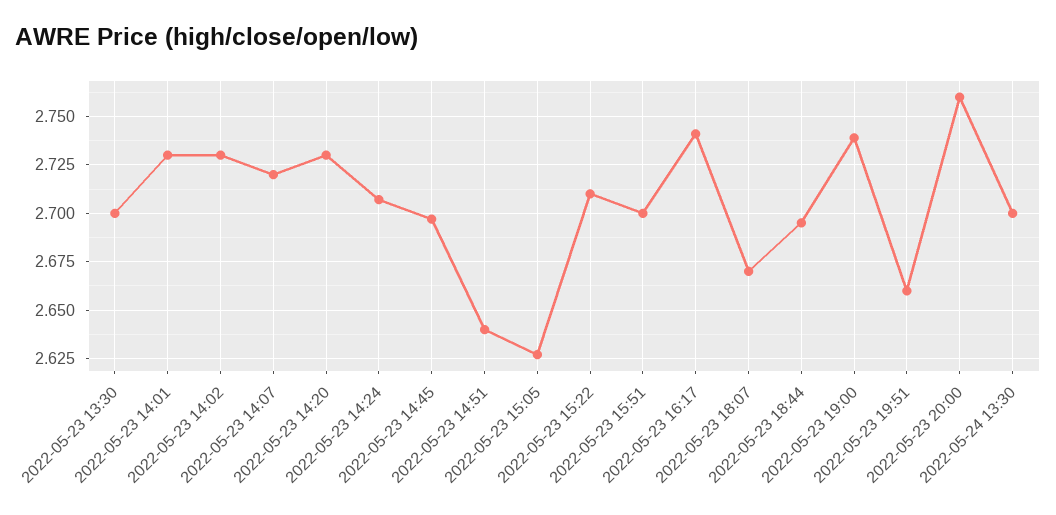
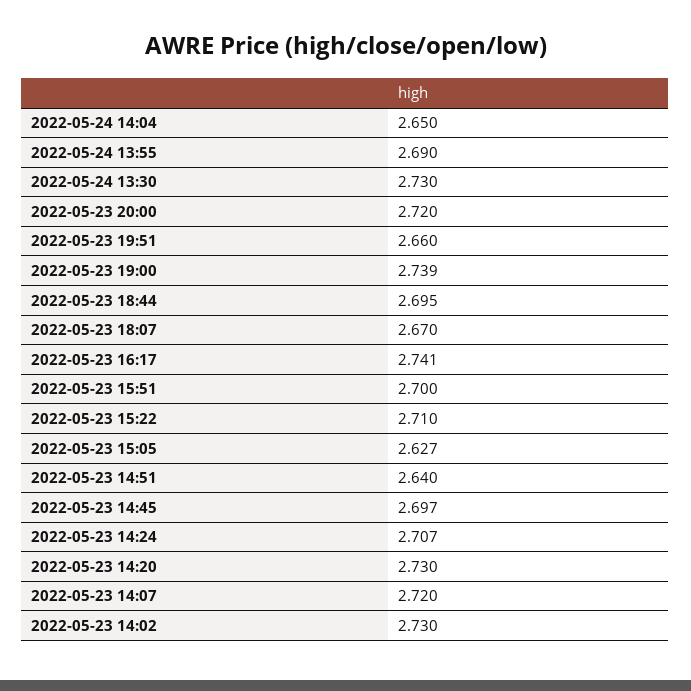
2022-05-23 13:30: 2.7 -> none
2022-05-23 14:01: 2.73 -> none
2022-05-23 20:00: 2.76 -> 2.72
2022-05-24 13:30: 2.7 -> 2.73
2022-05-24 14:04: none -> 2.65
2022-05-24 13:55: none -> 2.69

